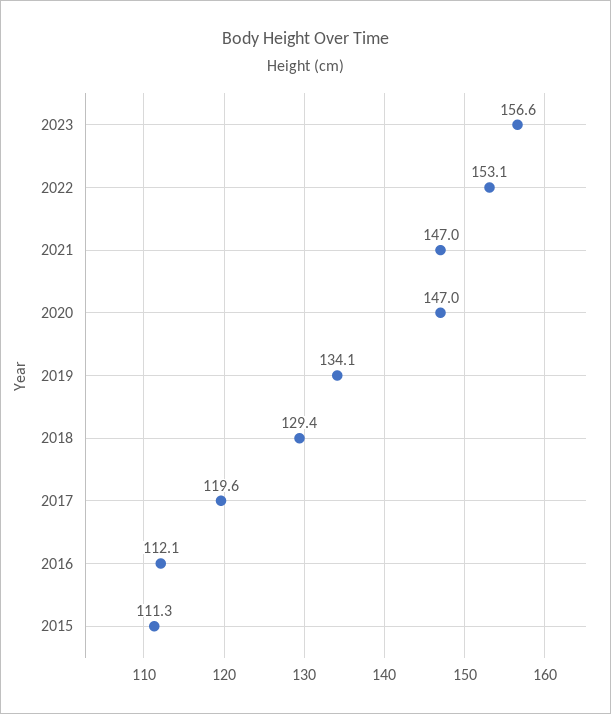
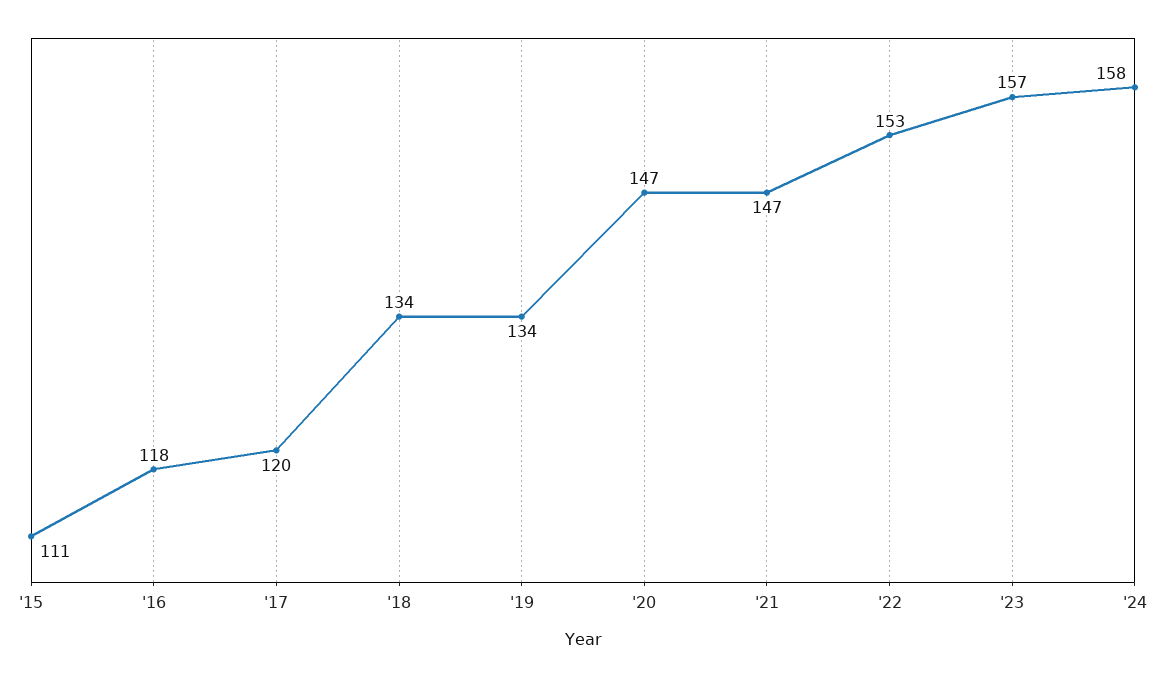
2018: 129.4 -> 134
2016: 112.1 -> 118
'24: none -> 158

